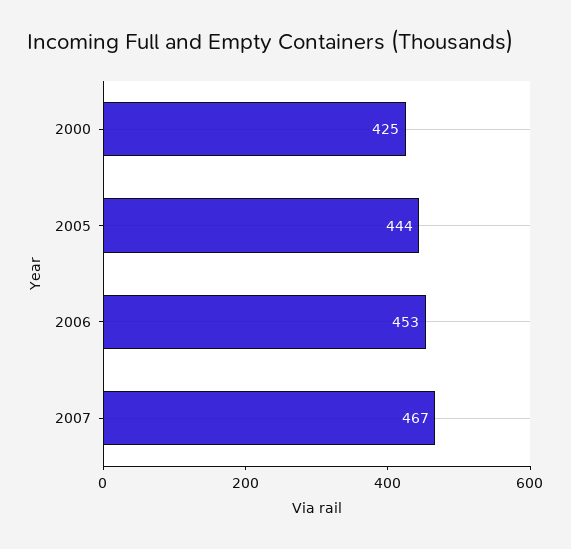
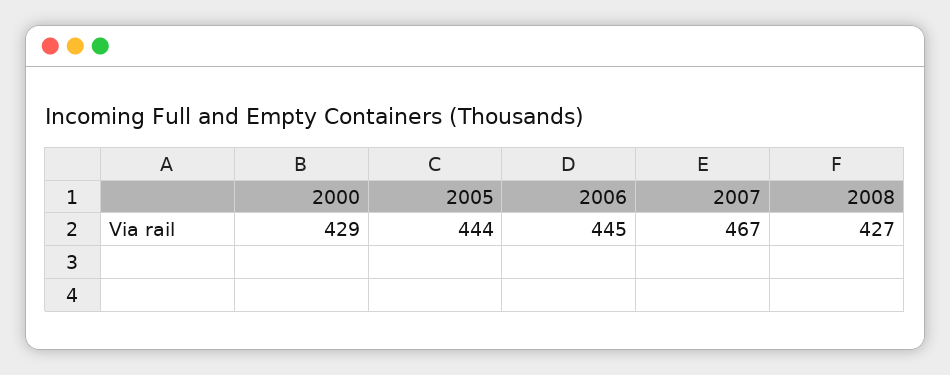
2000: 425 -> 429
2006: 453 -> 445
2008: none -> 427

